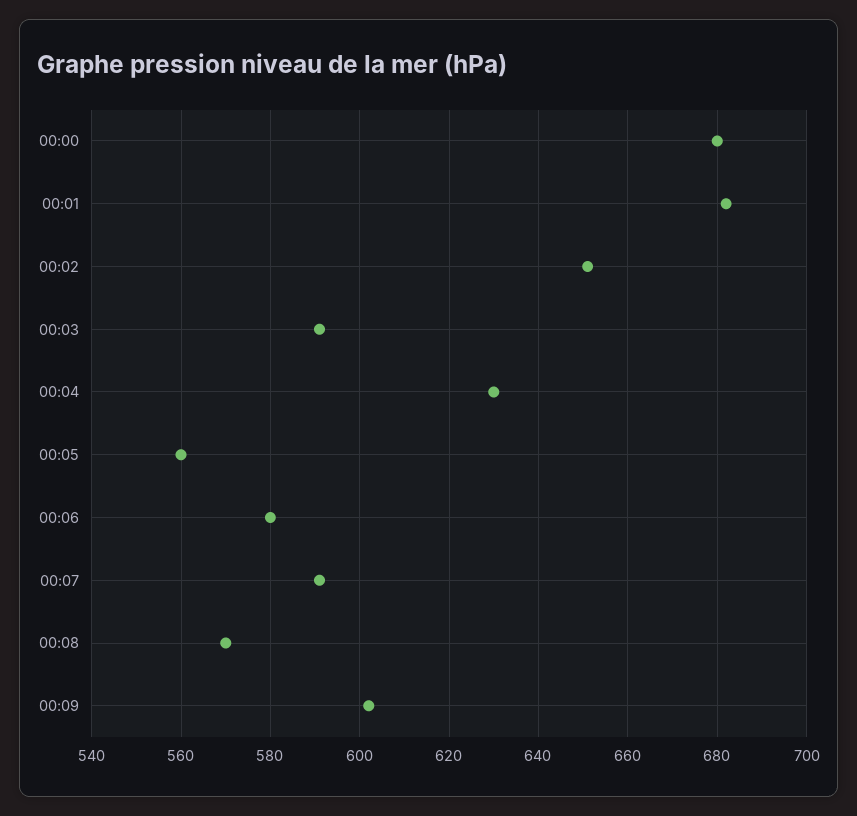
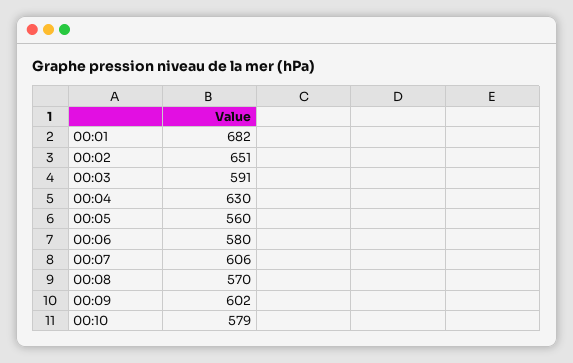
00:00: 680 -> none
00:07: 590 -> 606
00:10: none -> 579

